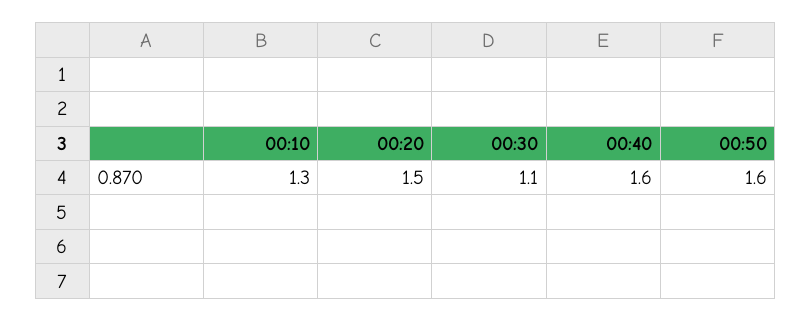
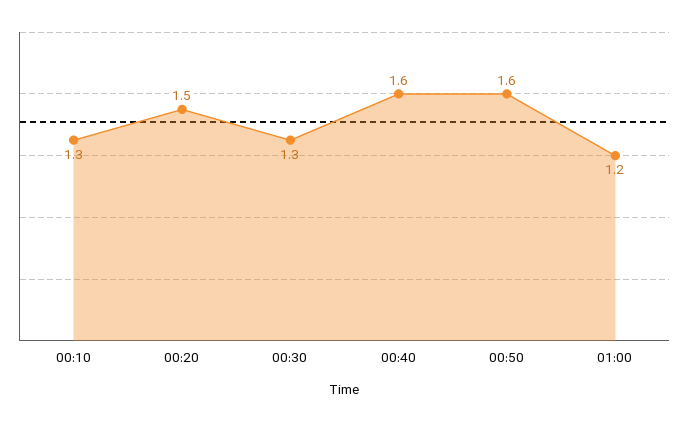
00:30: 1.1 -> 1.3
01:00: none -> 1.2

